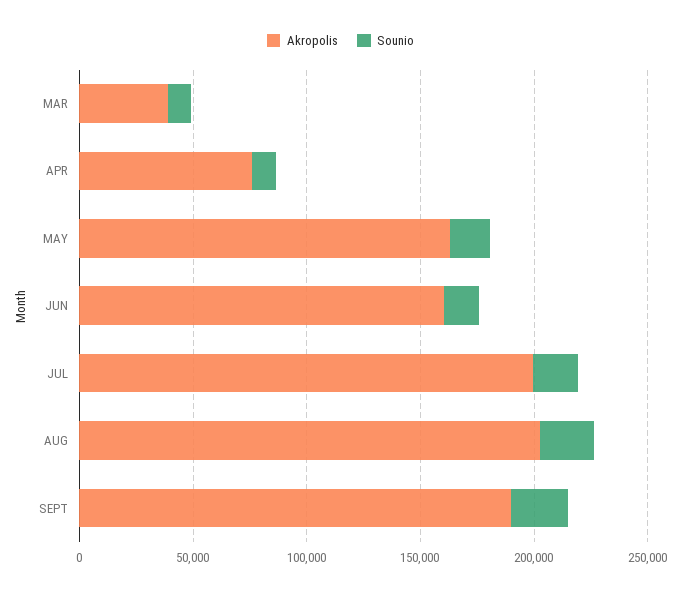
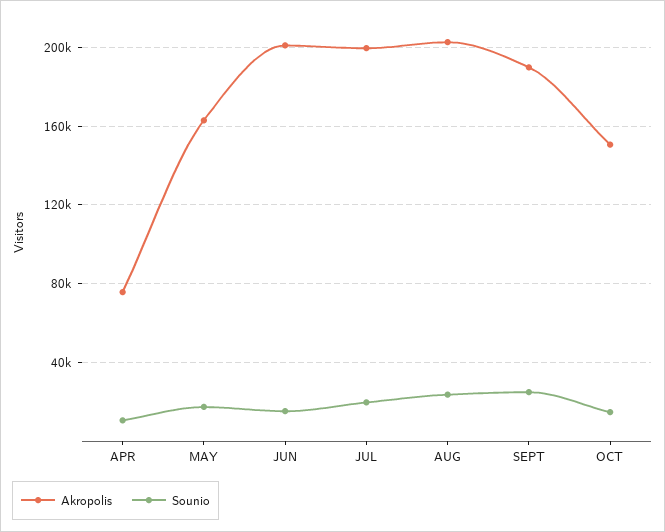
Akropolis, MAR: 40000 -> none
Sounio, MAR: 10000 -> none
Akropolis, JUN: 160000 -> 200000
Akropolis, OCT: none -> 150000
Sounio, OCT: none -> 15000

